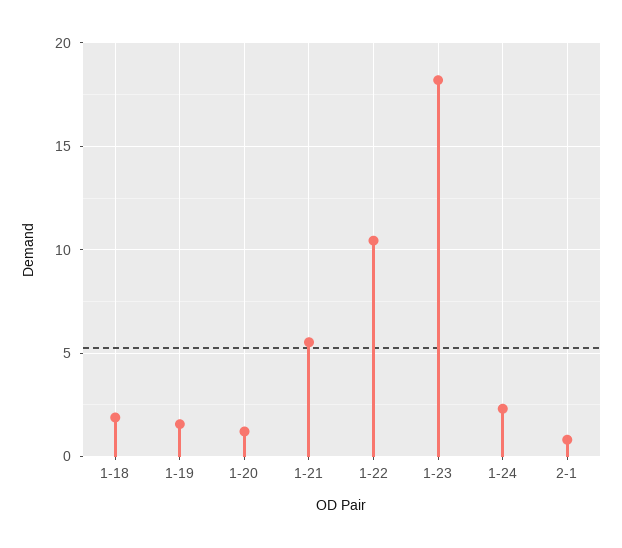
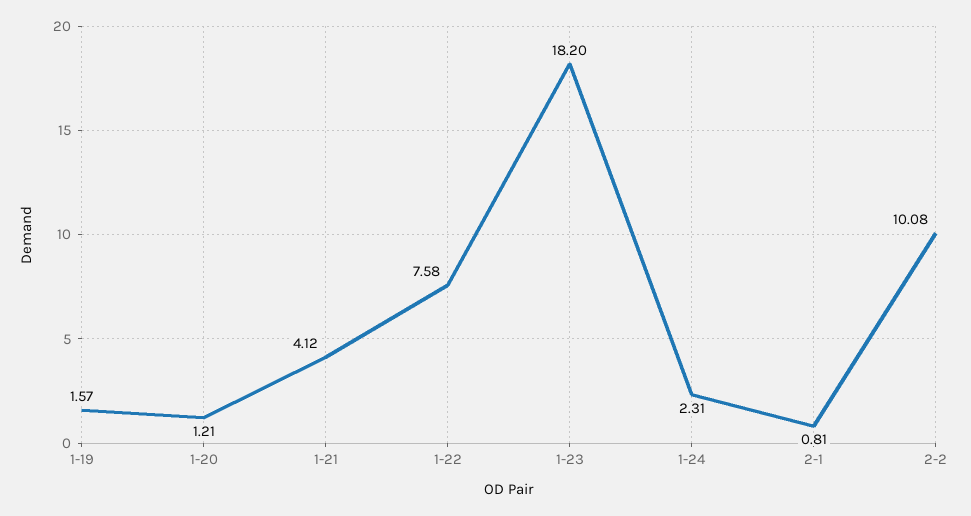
1-18: 2 -> none
1-21: 5.5 -> 4.12
1-22: 10.5 -> 7.58
2-2: none -> 10.08

